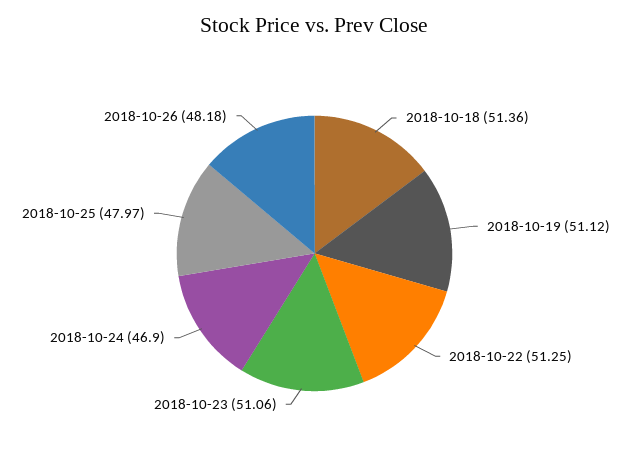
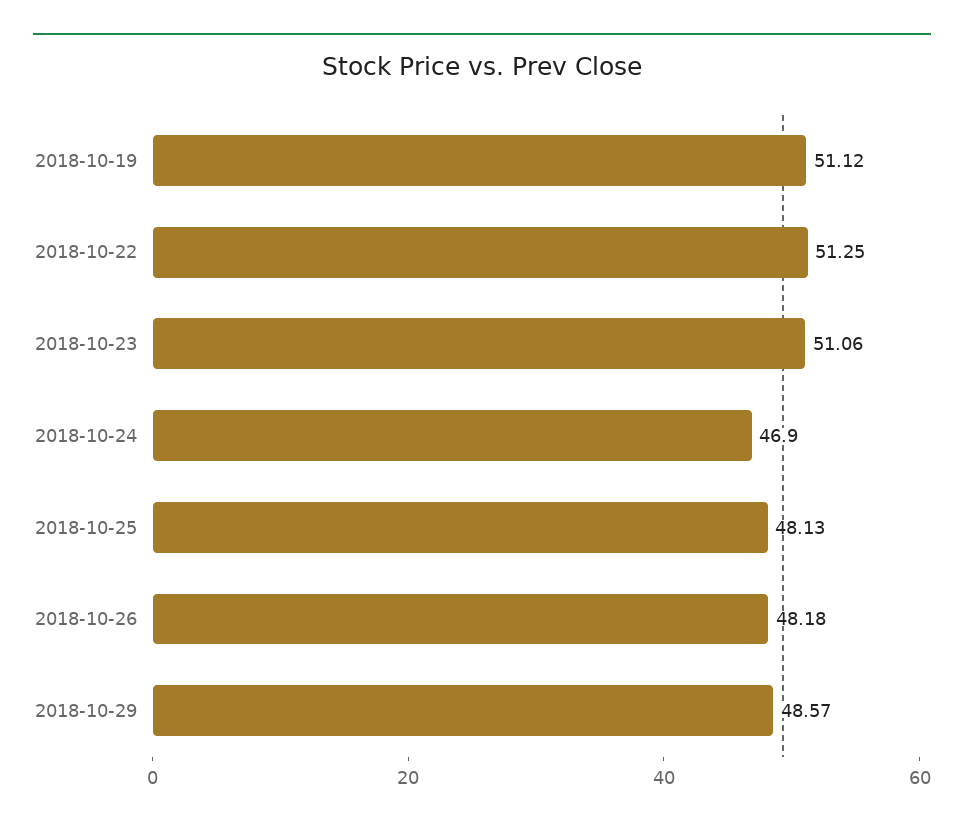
2018-10-18: 51.36 -> none
2018-10-25: 47.97 -> 48.13
2018-10-29: none -> 48.57

